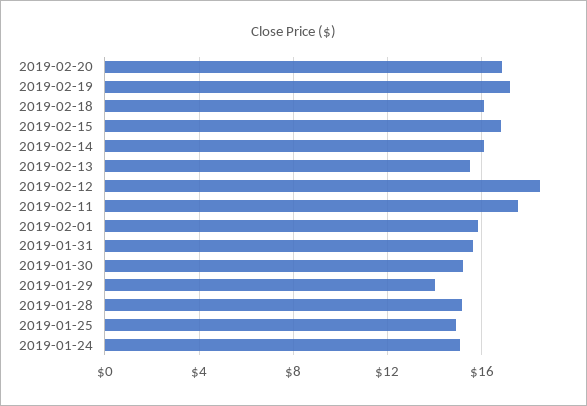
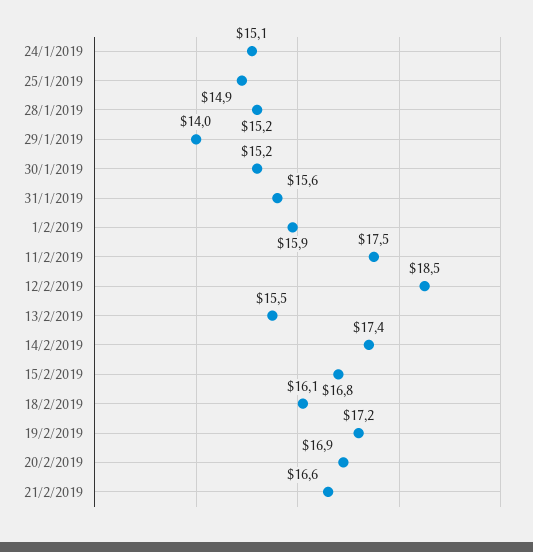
2019-02-14: 16 -> 17.4
21/2/2019: none -> 16.6

